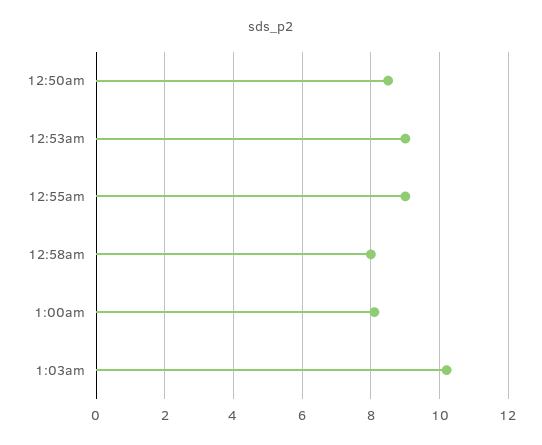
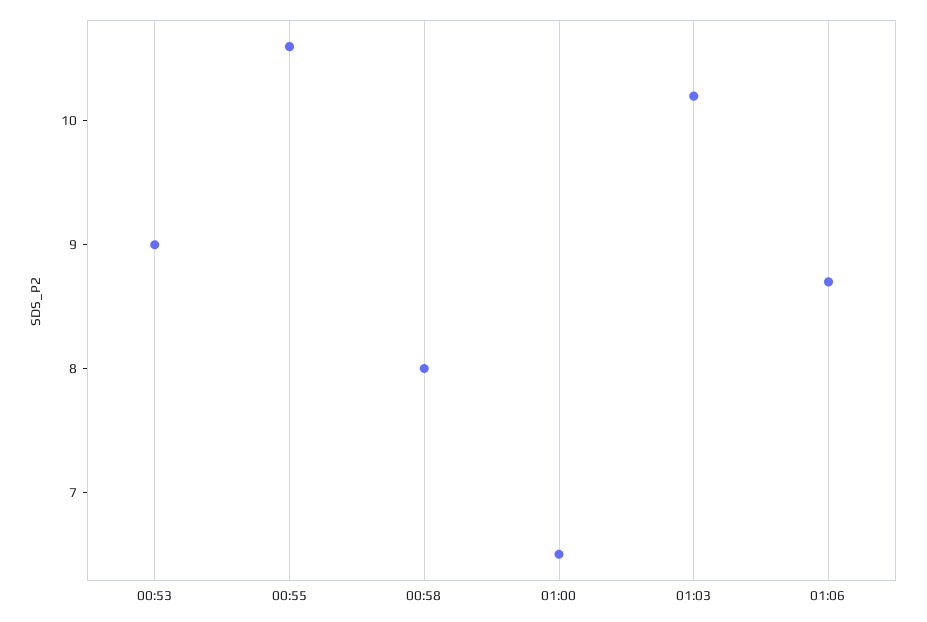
12:50am: 8.5 -> none
12:55am: 9 -> 10.6
1:00am: 8 -> 6.5
01:06: none -> 8.7

